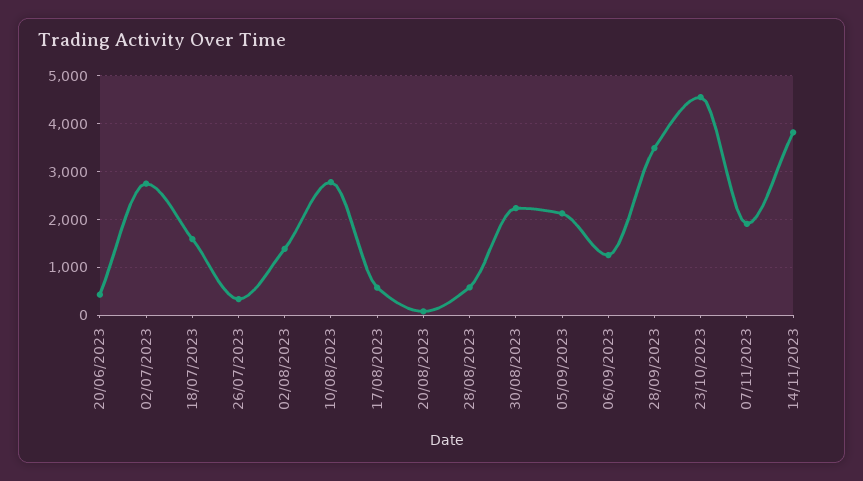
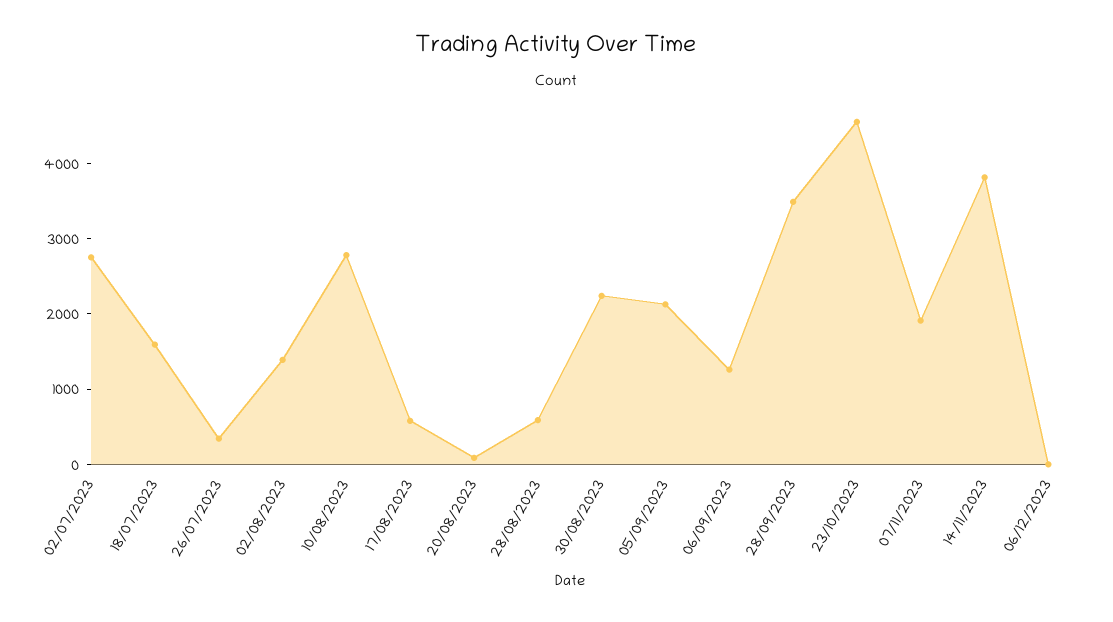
20/06/2023: 400 -> none
06/12/2023: none -> 0

